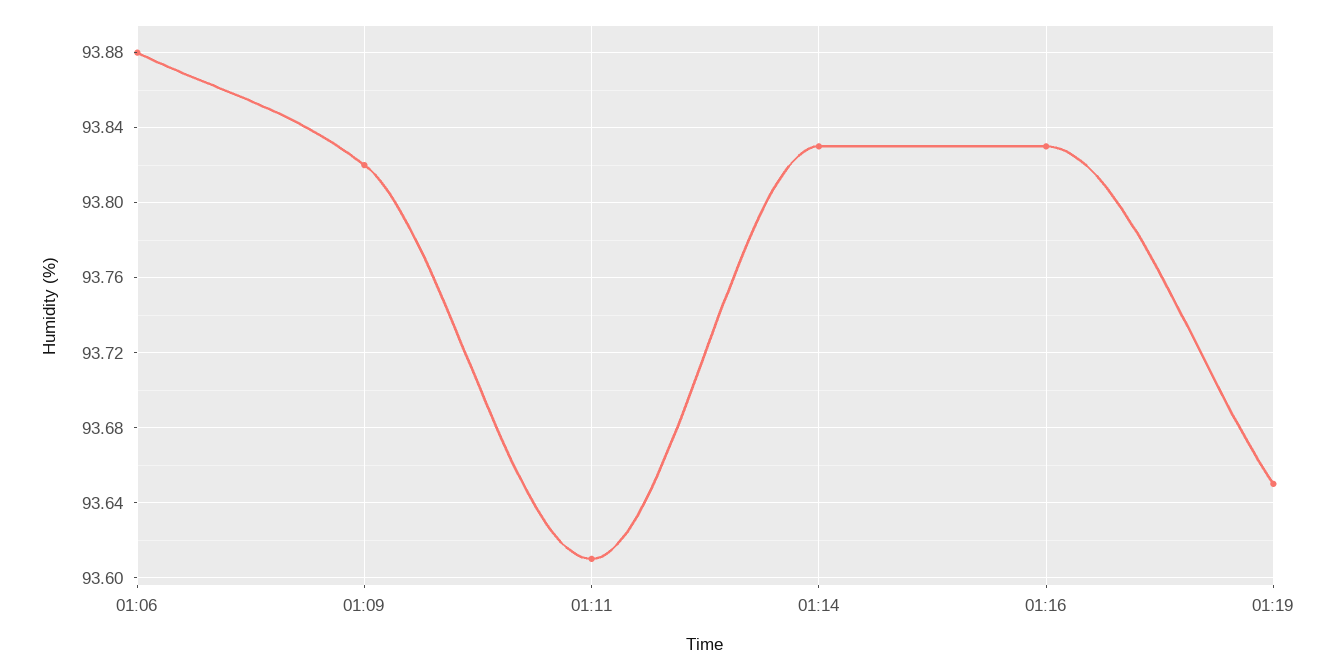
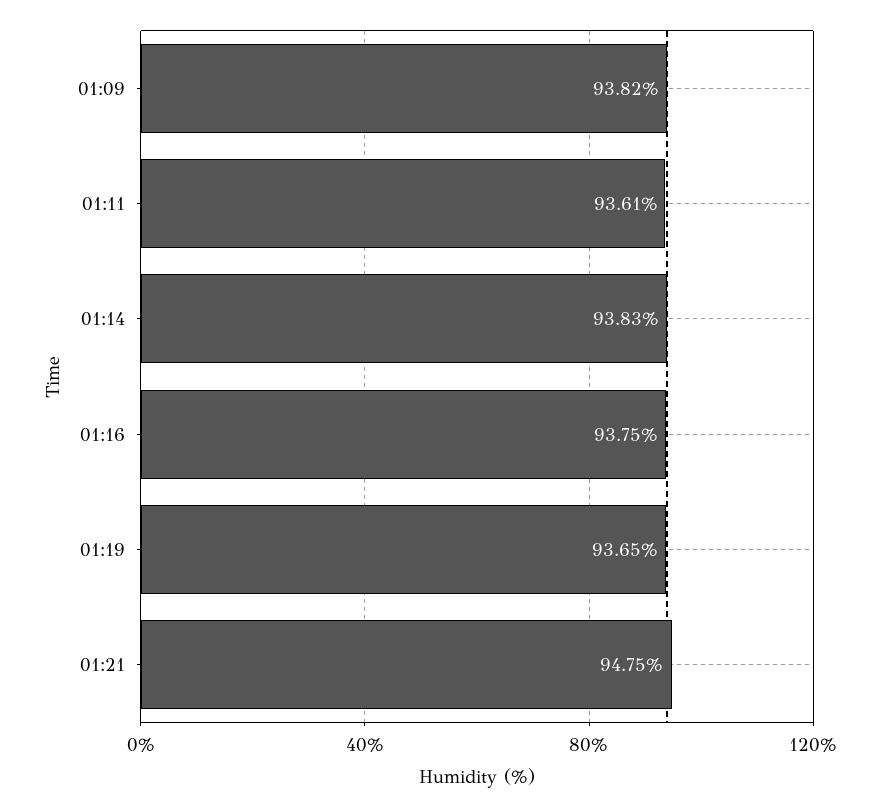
01:06: 93.88 -> none
01:16: 93.83 -> 93.75
01:21: none -> 94.75

